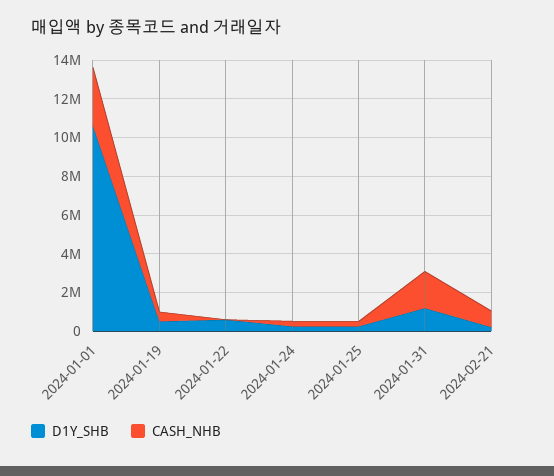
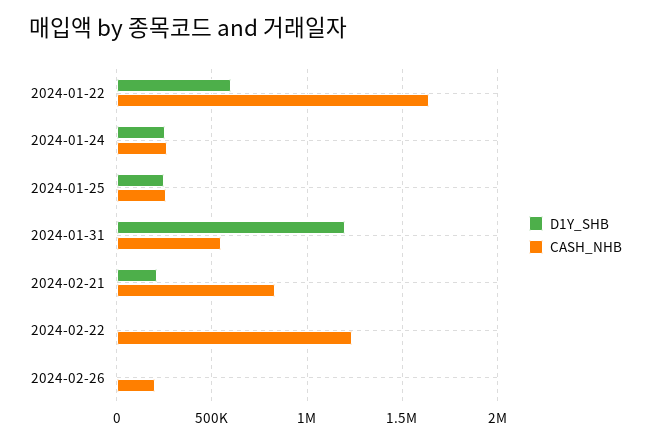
D1Y_SHB, 2024-01-01: 10500000 -> none
CASH_NHB, 2024-01-01: 3000000 -> none
D1Y_SHB, 2024-01-19: 500000 -> none
CASH_NHB, 2024-01-19: 500000 -> none
CASH_NHB, 2024-01-22: 0 -> 1650000
CASH_NHB, 2024-01-31: 2000000 -> 550000
D1Y_SHB, 2024-02-22: none -> 0
CASH_NHB, 2024-02-22: none -> 1250000
D1Y_SHB, 2024-02-26: none -> 0
CASH_NHB, 2024-02-26: none -> 200000

